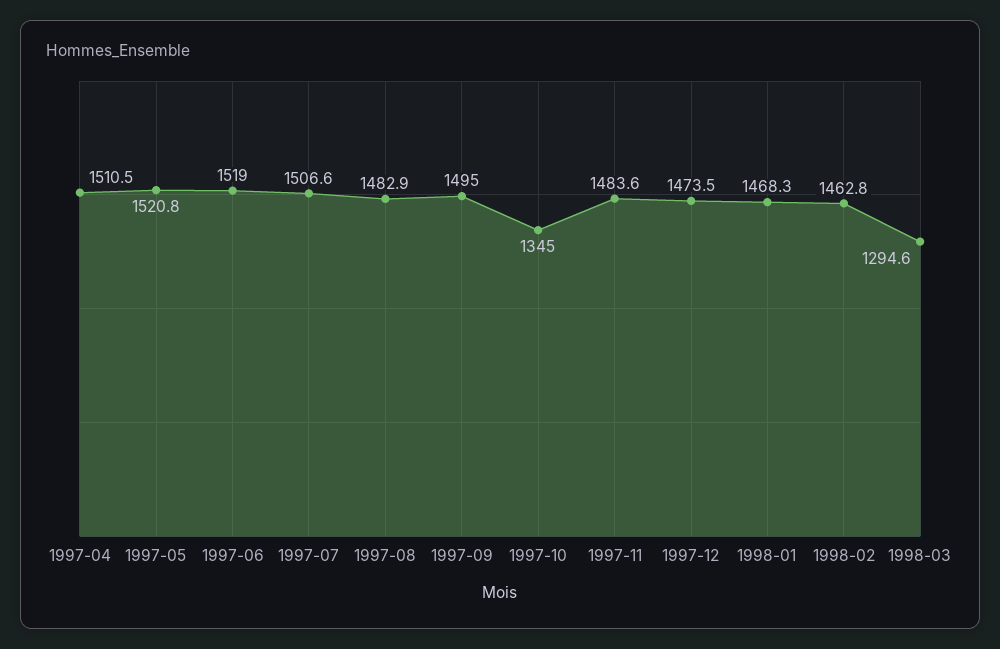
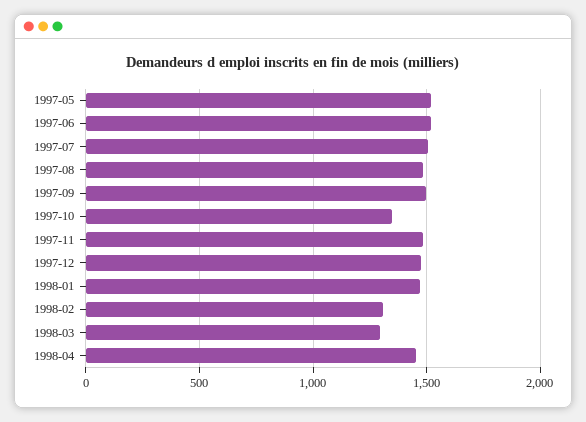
1997-04: 1510.5 -> none
1998-02: 1462.8 -> 1300
1998-04: none -> 1450

